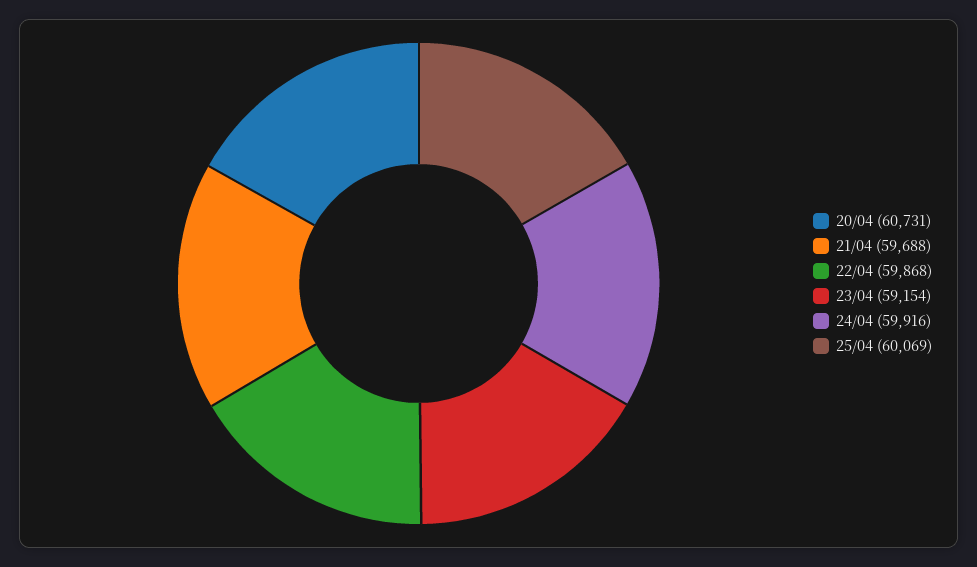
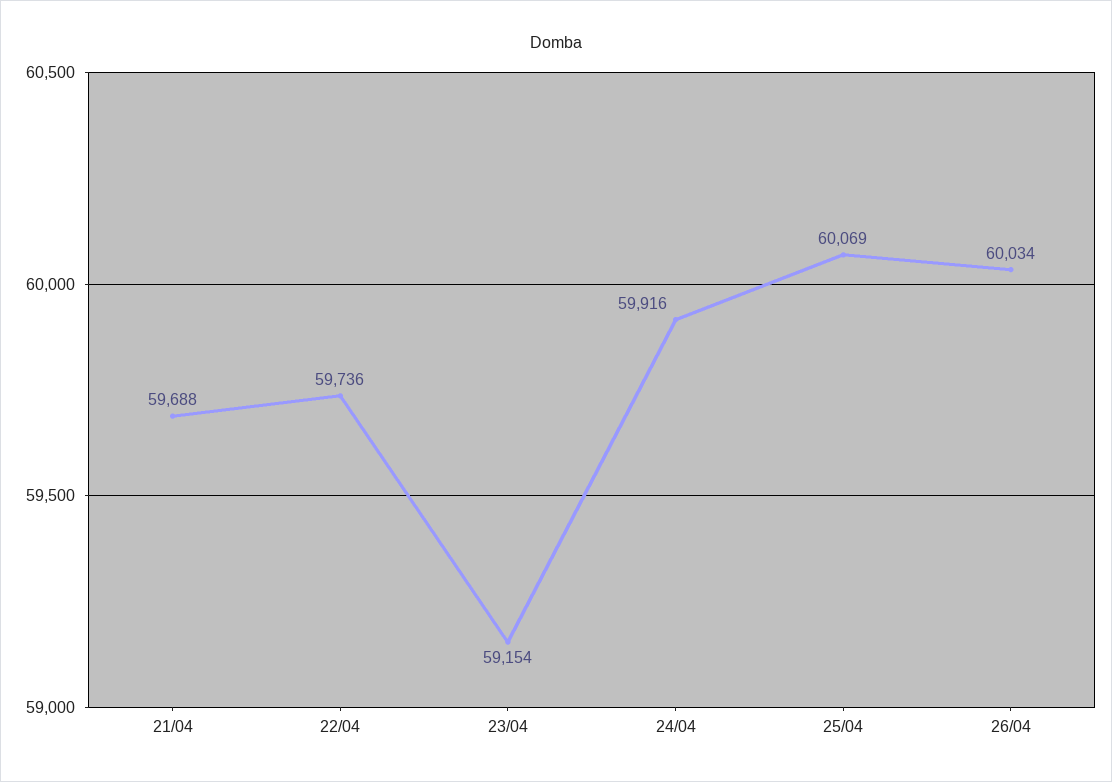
20/04: 60731 -> none
22/04: 59868 -> 59736
26/04: none -> 60034

